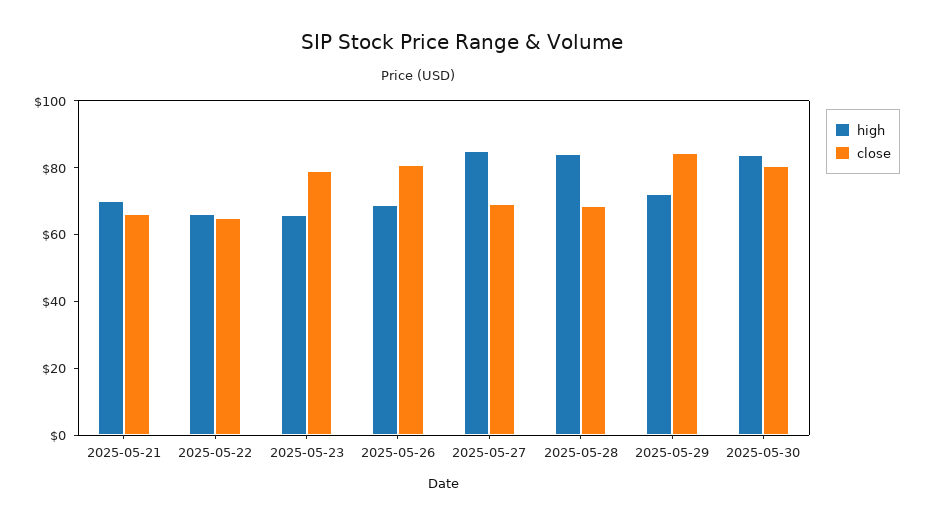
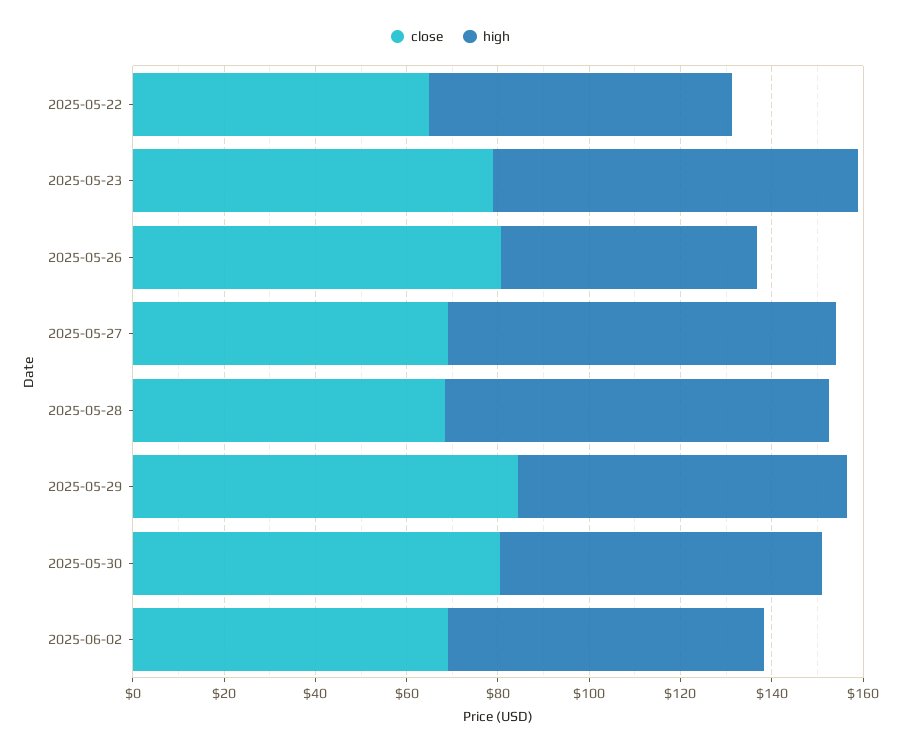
high, 2025-05-21: 70 -> none
close, 2025-05-21: 65 -> none
high, 2025-05-23: 65 -> 80
high, 2025-05-26: 70 -> 55
high, 2025-05-30: 85 -> 70
close, 2025-06-02: none -> 70
high, 2025-06-02: none -> 70

